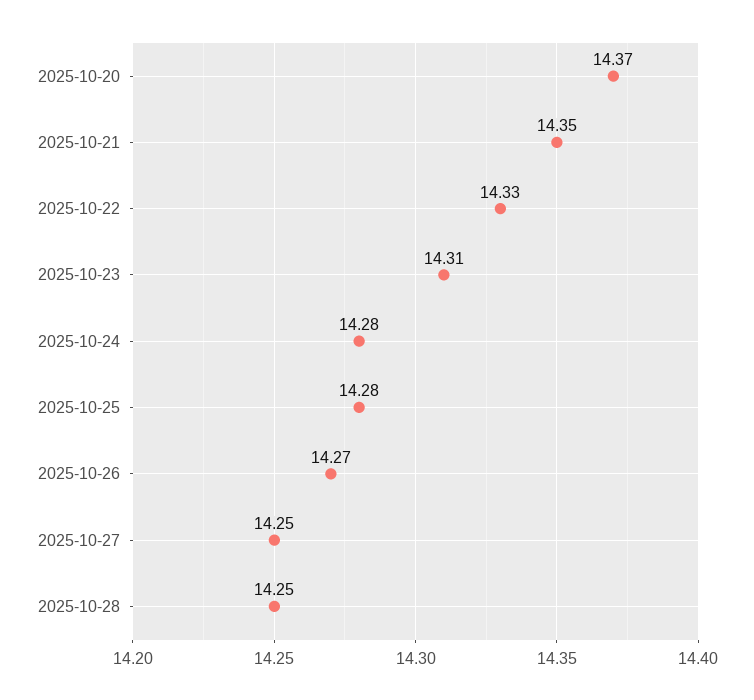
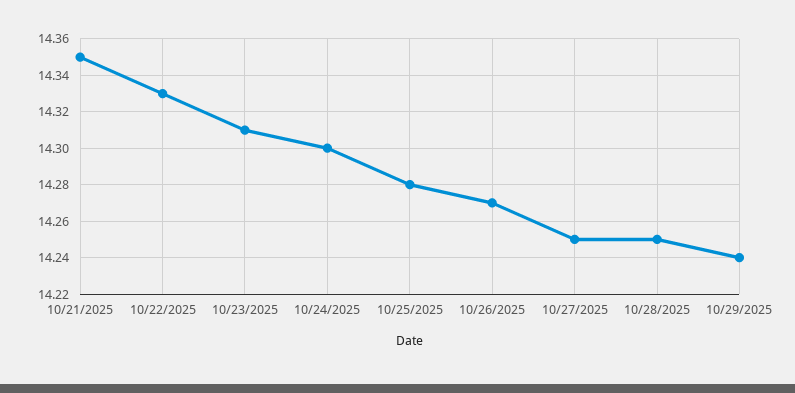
2025-10-20: 14.37 -> none
2025-10-24: 14.28 -> 14.3
10/29/2025: none -> 14.24

